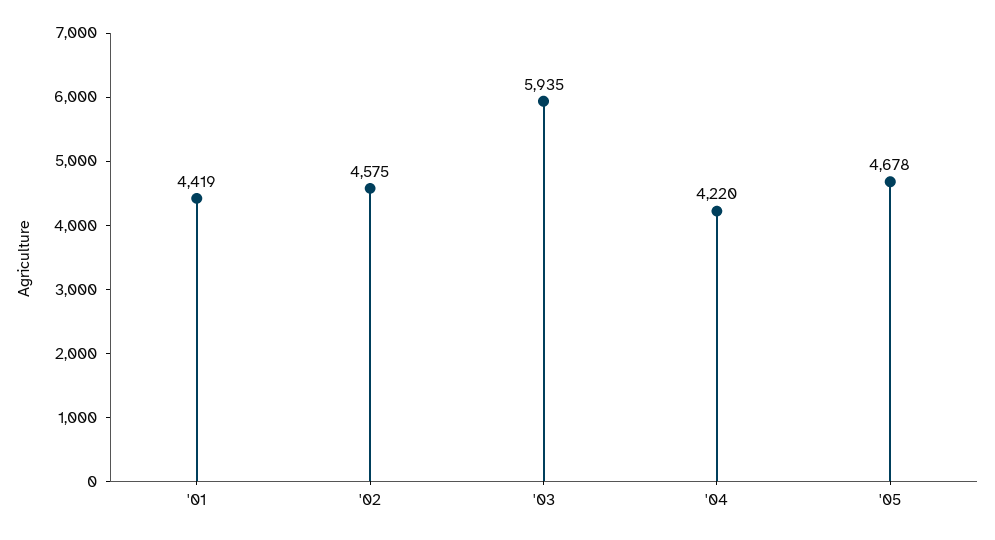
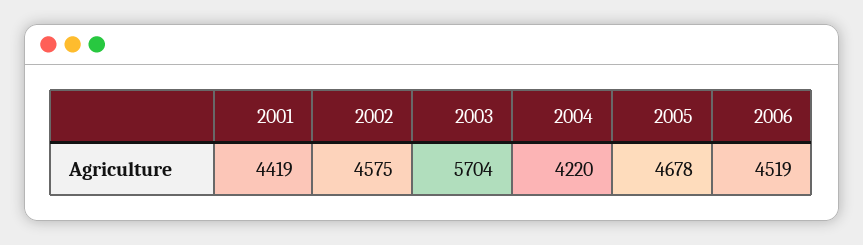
'03: 5935 -> 5704
2006: none -> 4519

